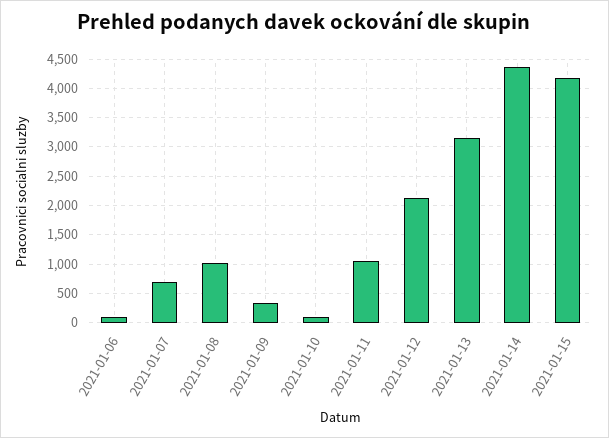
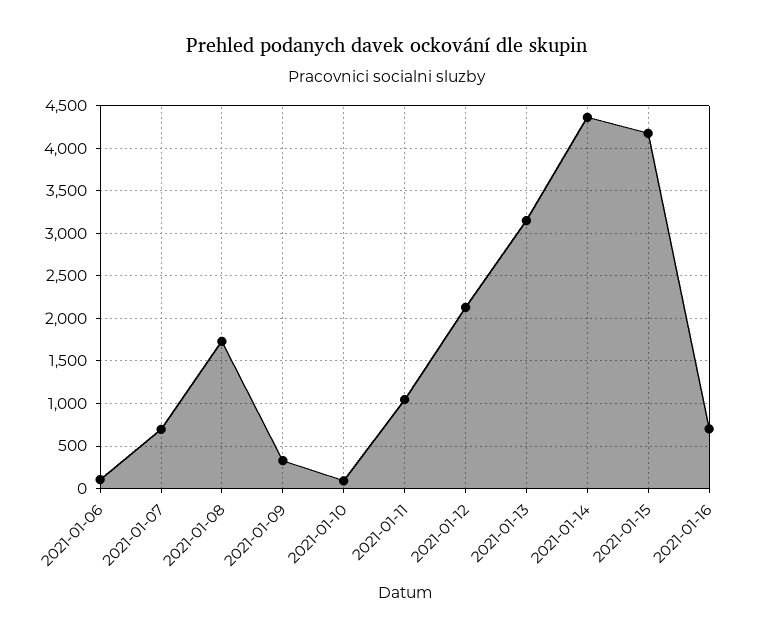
2021-01-08: 1000 -> 1700
2021-01-16: none -> 700

